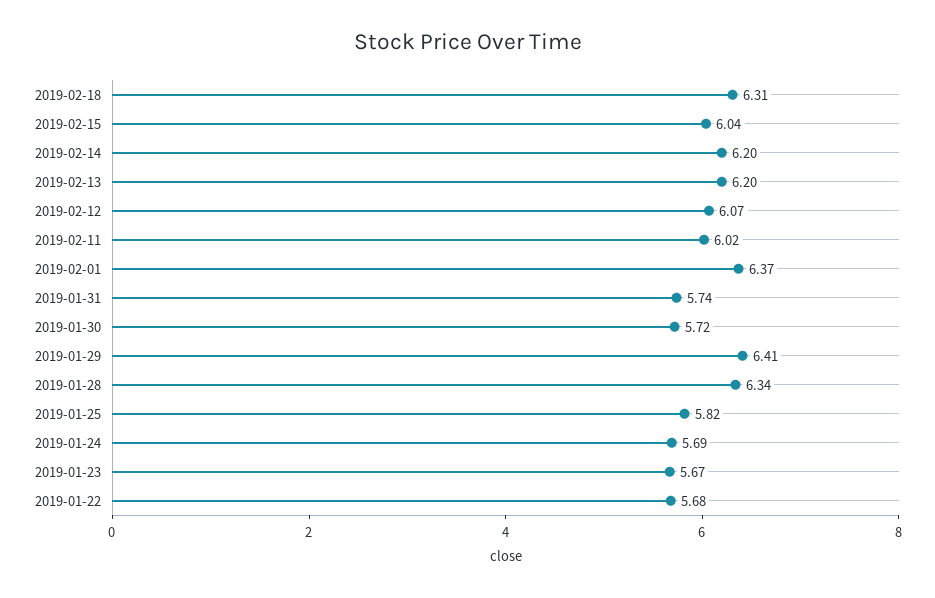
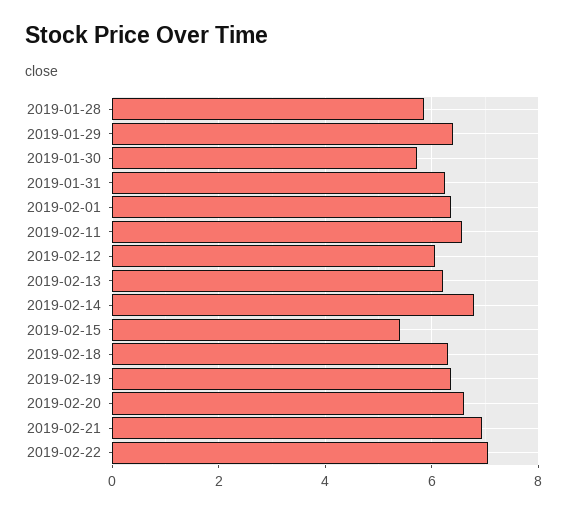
2019-02-15: 6.04 -> 5.4
2019-02-14: 6.2 -> 6.8
2019-02-11: 6.02 -> 6.6
2019-01-31: 5.74 -> 6.2
2019-01-28: 6.34 -> 5.8
2019-01-25: 5.82 -> none
2019-01-24: 5.69 -> none
2019-01-23: 5.67 -> none
2019-01-22: 5.68 -> none
2019-02-19: none -> 6.4
2019-02-20: none -> 6.6
2019-02-21: none -> 7
2019-02-22: none -> 7

